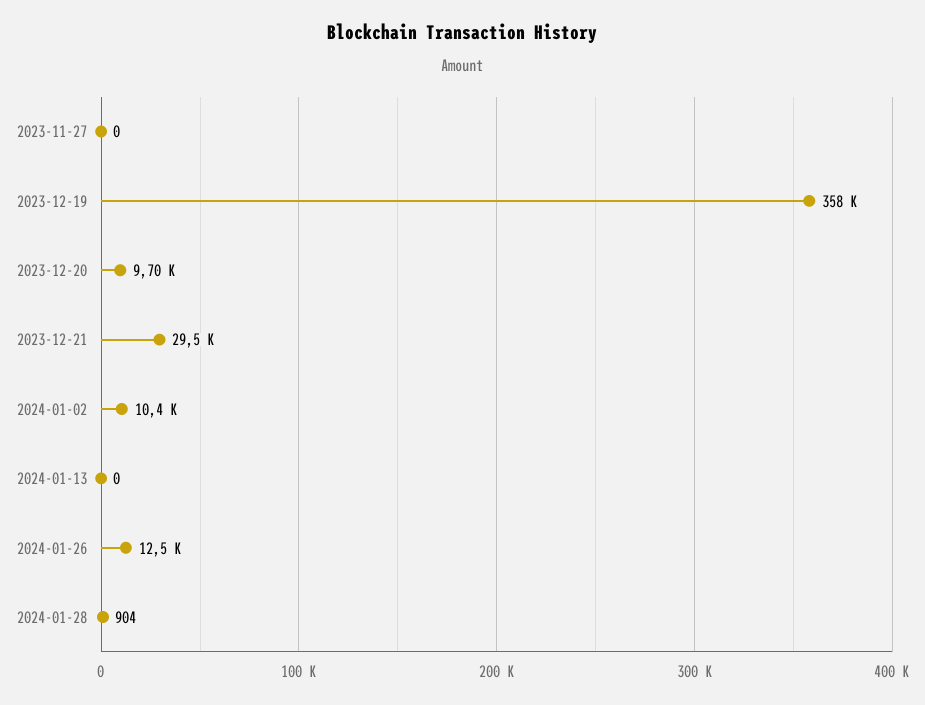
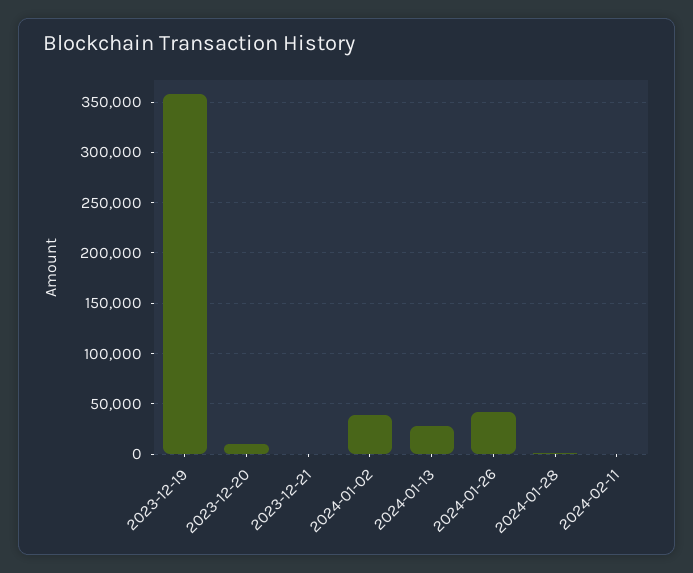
2023-11-27: 0 -> none
2023-12-21: 29500 -> 0
2024-01-02: 10400 -> 40000
2024-01-13: 0 -> 30000
2024-01-26: 12500 -> 40000
2024-02-11: none -> 0

